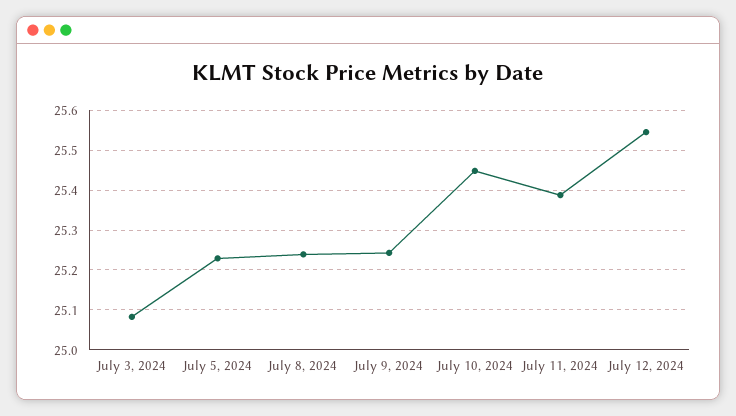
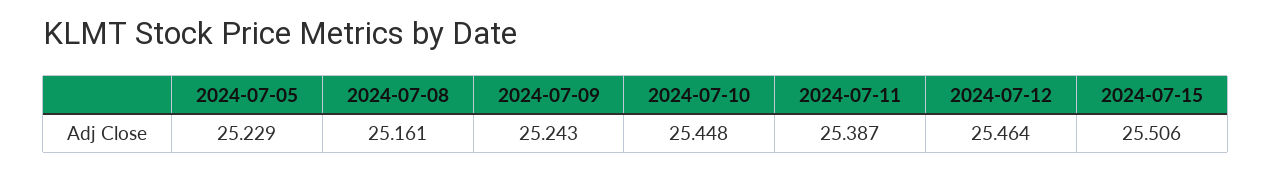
July 3, 2024: 25.08 -> none
July 8, 2024: 25.24 -> 25.161
July 12, 2024: 25.54 -> 25.464
2024-07-15: none -> 25.506

